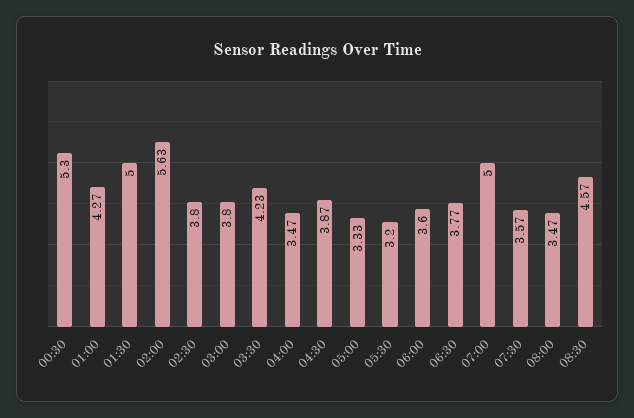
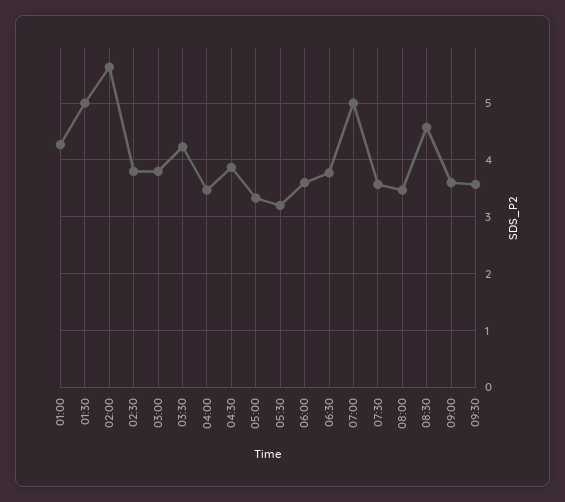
00:30: 5.3 -> none
09:00: none -> 3.6
09:30: none -> 3.6

